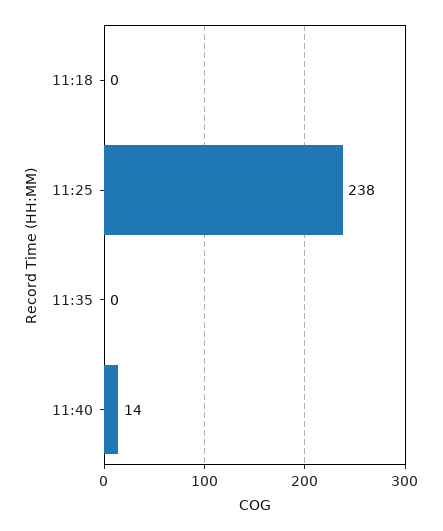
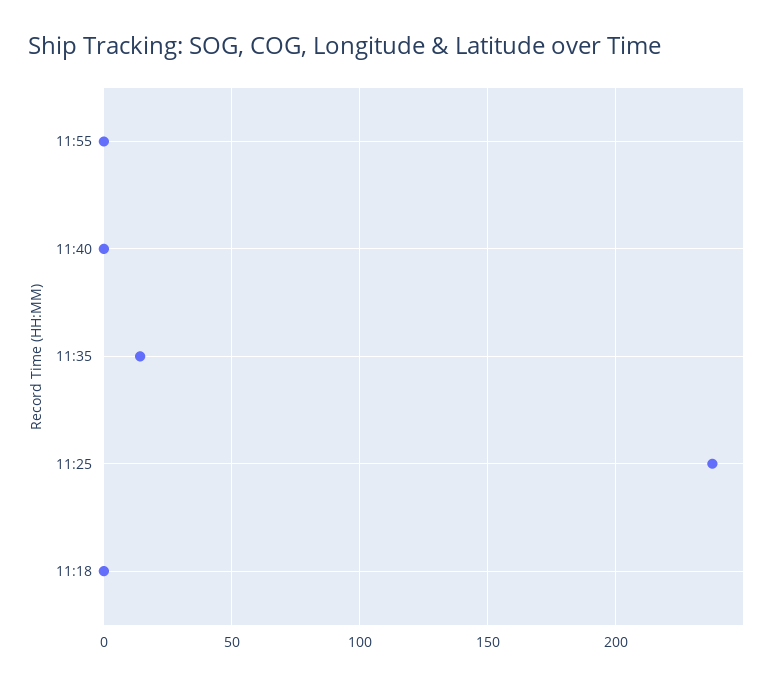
11:35: 0 -> 15
11:40: 14 -> 0
11:55: none -> 0

